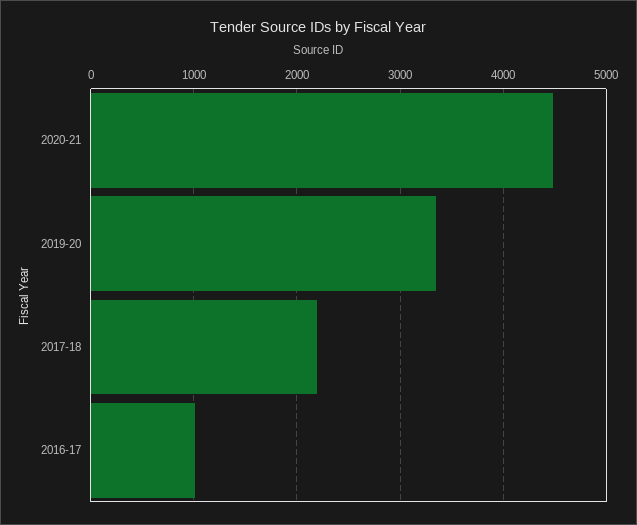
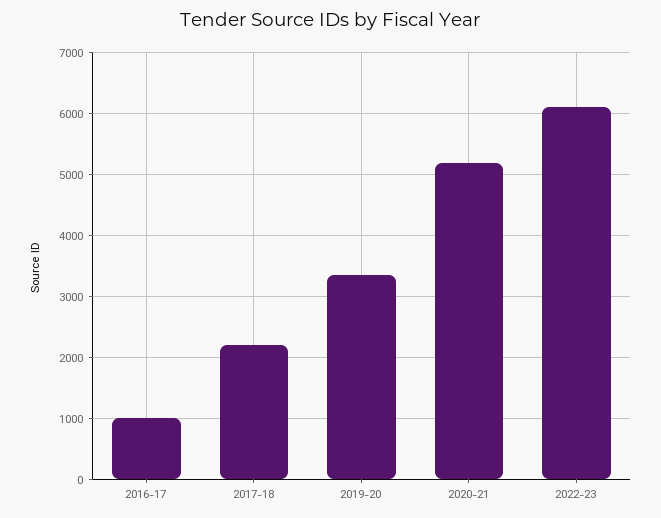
2020-21: 4500 -> 5200
2022-23: none -> 6100

